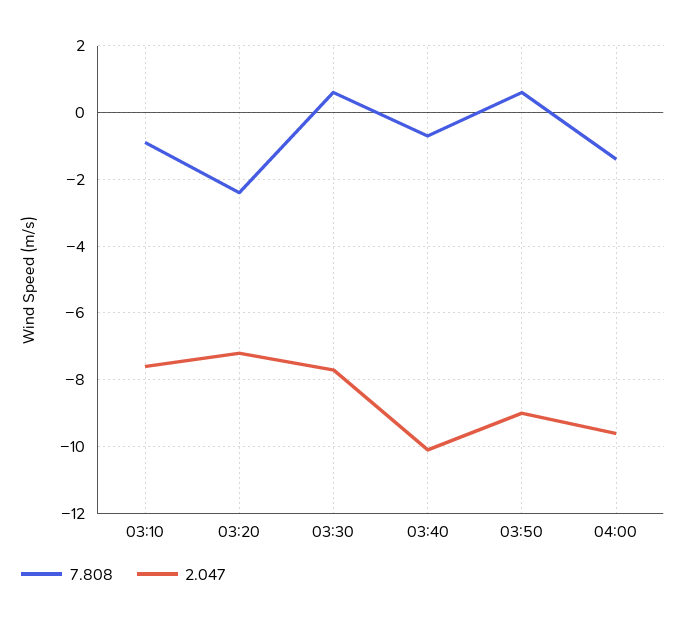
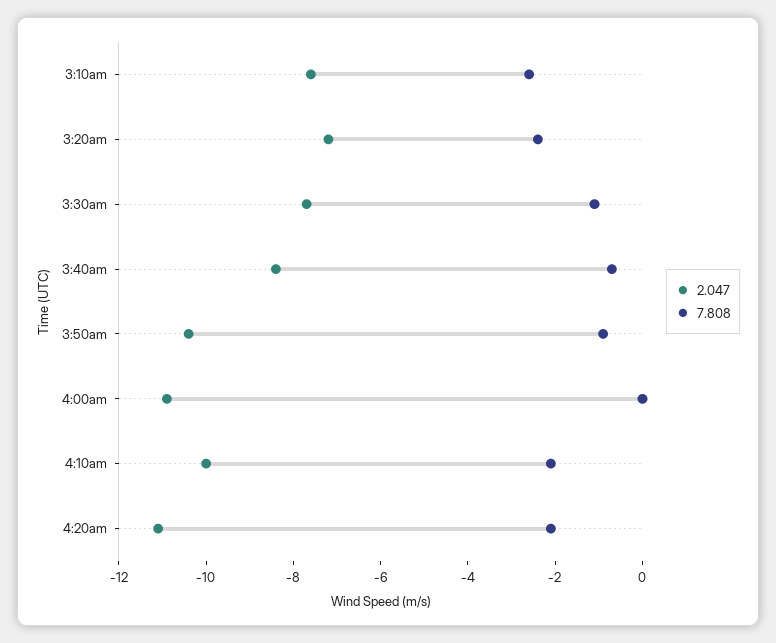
7.808, 03:10: -1 -> -2.5
7.808, 03:30: 0.5 -> -1
2.047, 03:40: -10 -> -8.5
7.808, 03:50: 0.5 -> -1
2.047, 03:50: -9 -> -10.5
7.808, 04:00: -1.5 -> 0
2.047, 04:00: -9.5 -> -11
2.047, 4:10am: none -> -10
7.808, 4:10am: none -> -2
2.047, 4:20am: none -> -11
7.808, 4:20am: none -> -2

